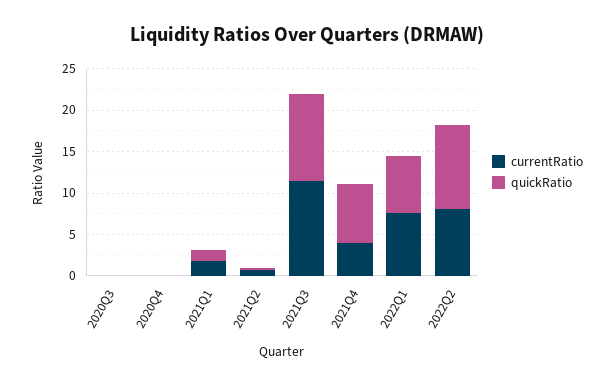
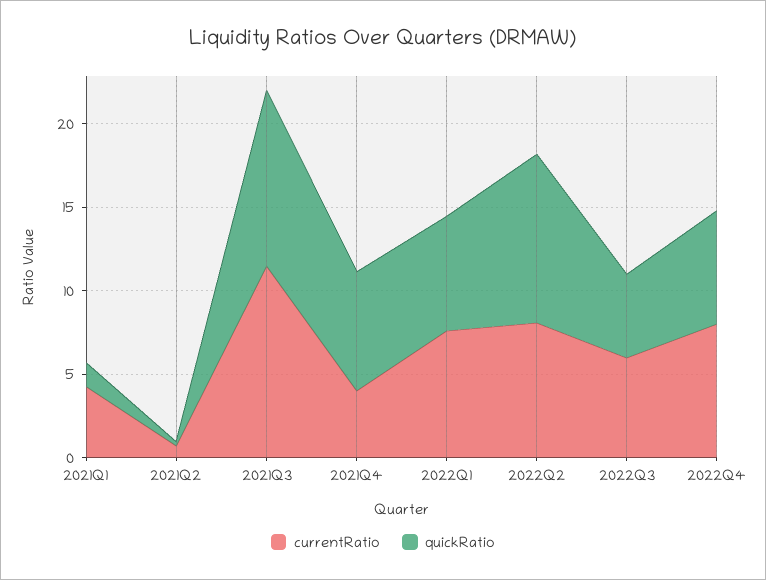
currentRatio, 2020Q3: 0 -> none
quickRatio, 2020Q3: 0 -> none
currentRatio, 2020Q4: 0 -> none
quickRatio, 2020Q4: 0 -> none
currentRatio, 2021Q1: 2 -> 4
currentRatio, 2022Q3: none -> 6
quickRatio, 2022Q3: none -> 5
currentRatio, 2022Q4: none -> 8
quickRatio, 2022Q4: none -> 7

